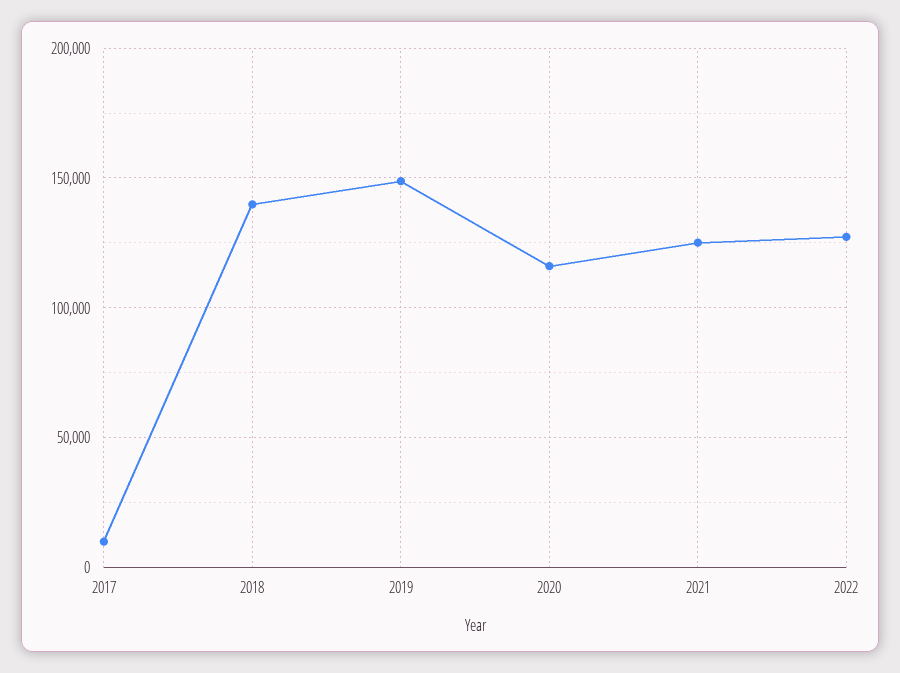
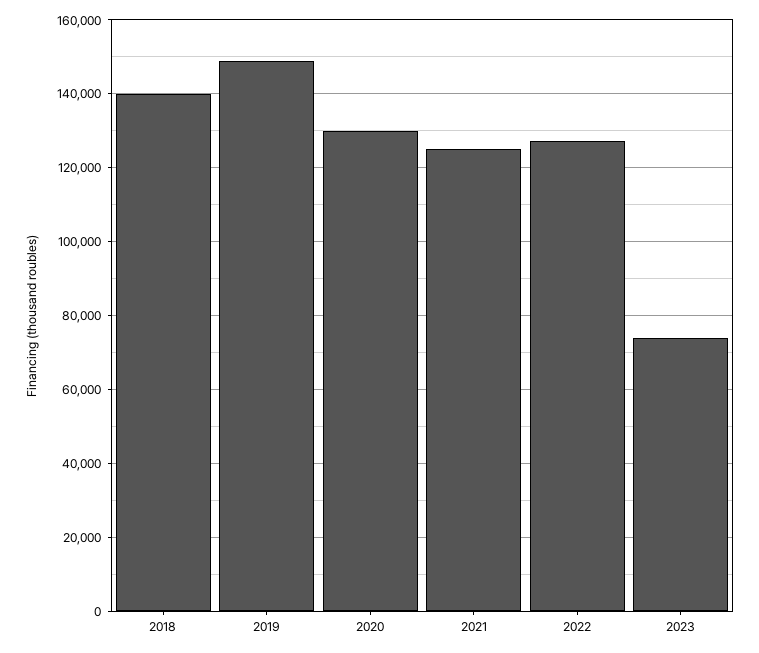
2017: 10000 -> none
2020: 115000 -> 130000
2023: none -> 74000

